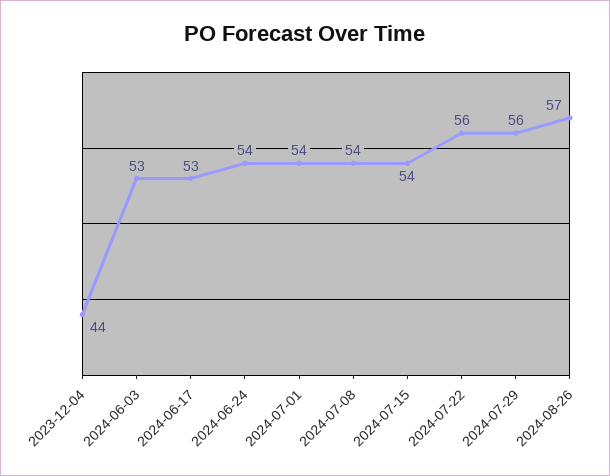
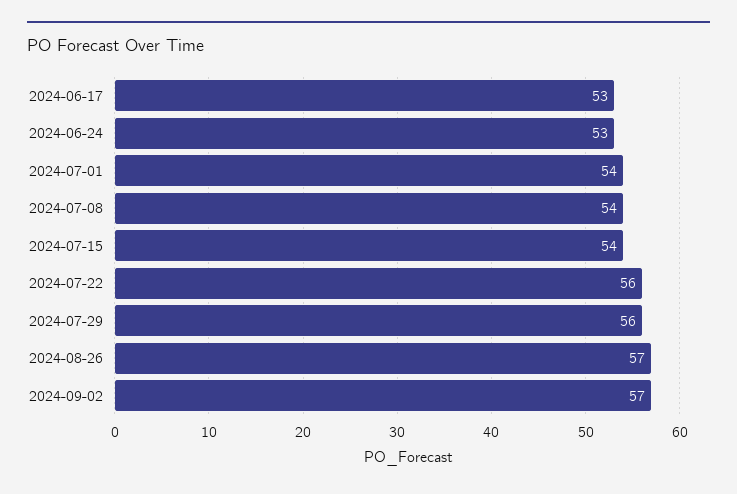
2023-12-04: 44 -> none
2024-06-03: 53 -> none
2024-06-24: 54 -> 53
2024-09-02: none -> 57

